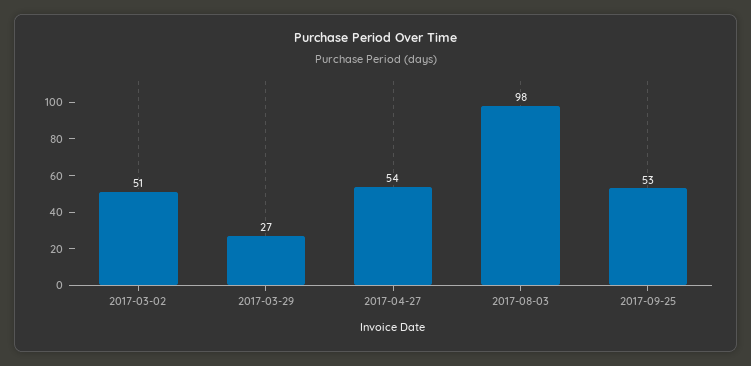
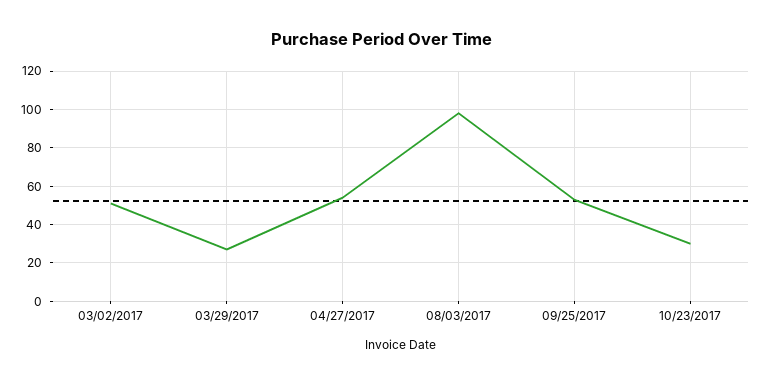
10/23/2017: none -> 30

